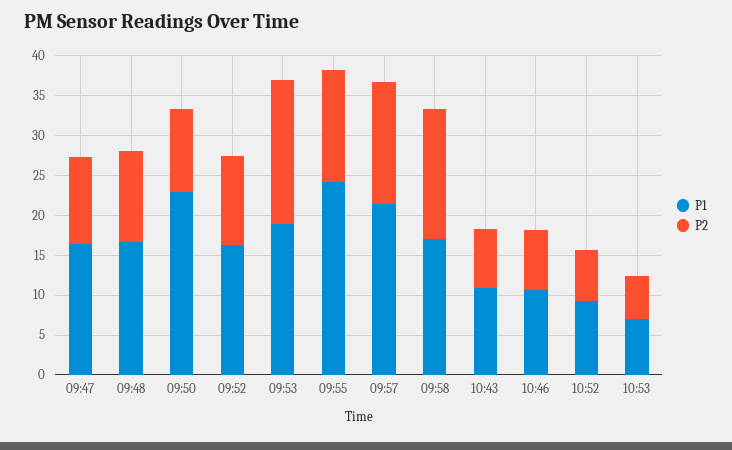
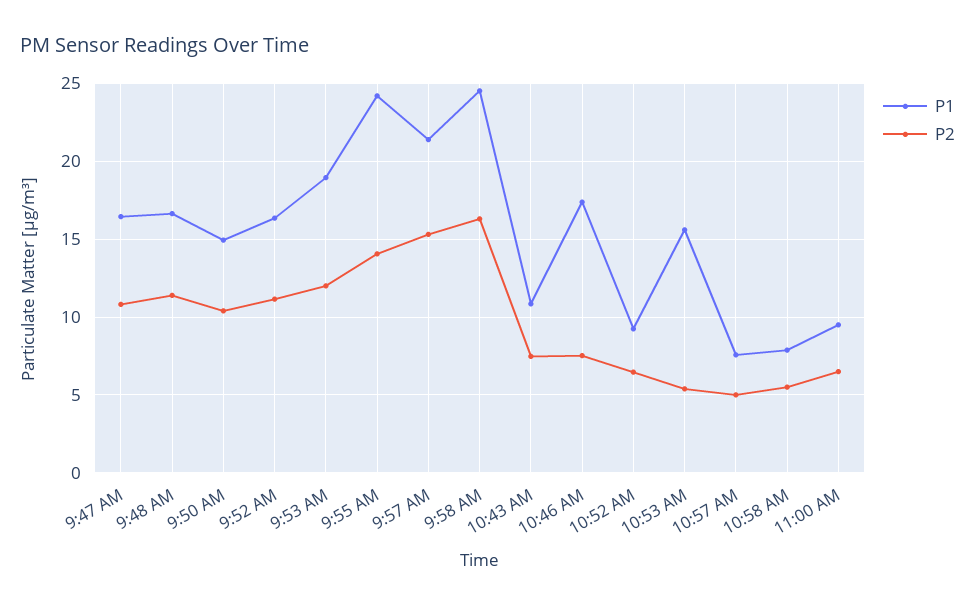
P1, 09:50: 22.5 -> 15
P2, 09:53: 17.5 -> 12
P1, 09:58: 17.5 -> 24.5
P1, 10:46: 10 -> 17.5
P1, 10:53: 7.5 -> 15.5
P1, 10:57 AM: none -> 7.5
P2, 10:57 AM: none -> 5
P1, 10:58 AM: none -> 8
P2, 10:58 AM: none -> 5.5
P1, 11:00 AM: none -> 9.5
P2, 11:00 AM: none -> 6.5

